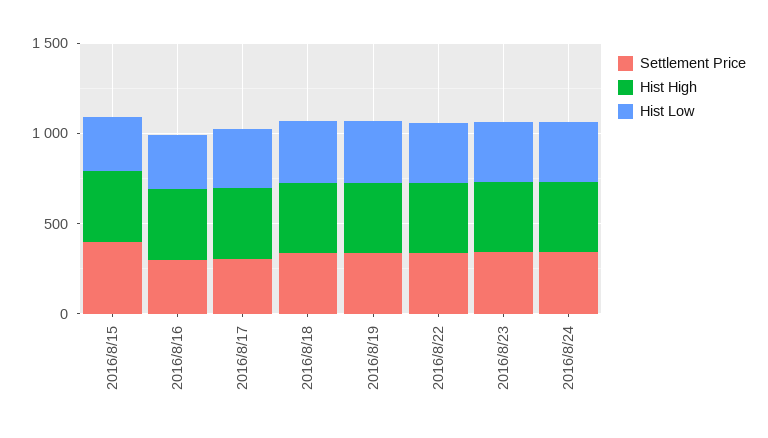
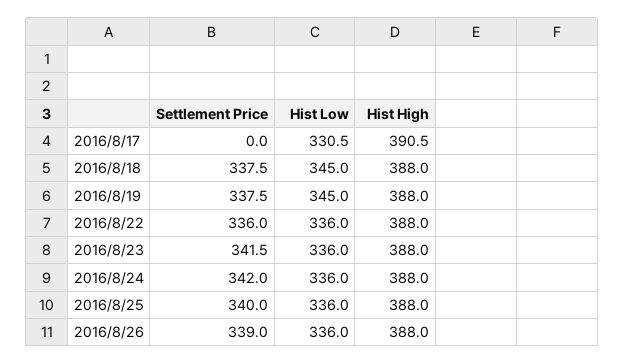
Settlement Price, 2016/8/15: 400 -> none
Hist High, 2016/8/15: 400 -> none
Hist Low, 2016/8/15: 300 -> none
Settlement Price, 2016/8/16: 300 -> none
Hist High, 2016/8/16: 400 -> none
Hist Low, 2016/8/16: 300 -> none
Settlement Price, 2016/8/17: 300 -> 0
Settlement Price, 2016/8/25: none -> 340
Hist Low, 2016/8/25: none -> 336
Hist High, 2016/8/25: none -> 388
Settlement Price, 2016/8/26: none -> 339
Hist Low, 2016/8/26: none -> 336
Hist High, 2016/8/26: none -> 388

